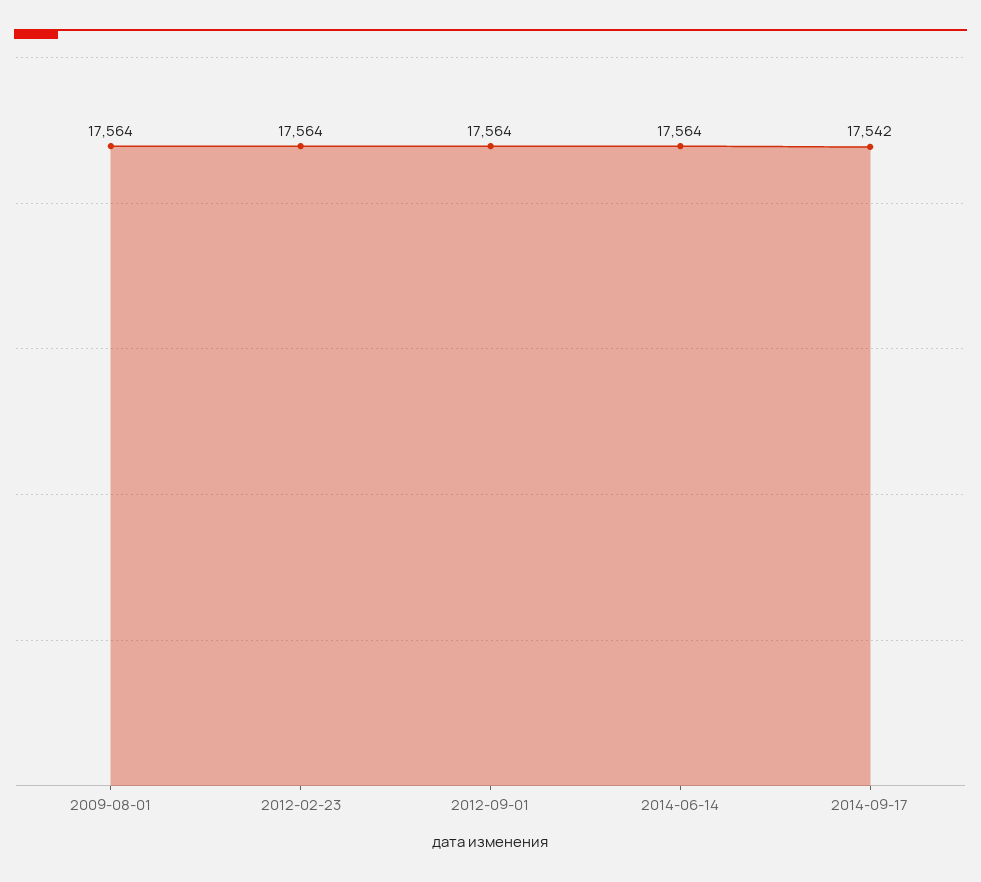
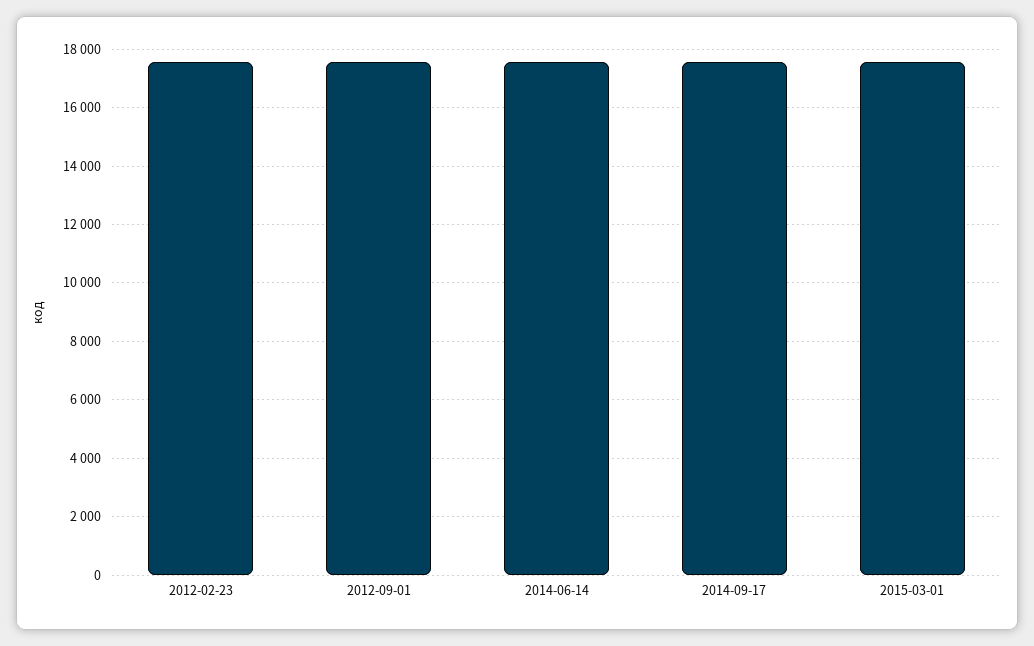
2009-08-01: 17564 -> none
2015-03-01: none -> 17500

